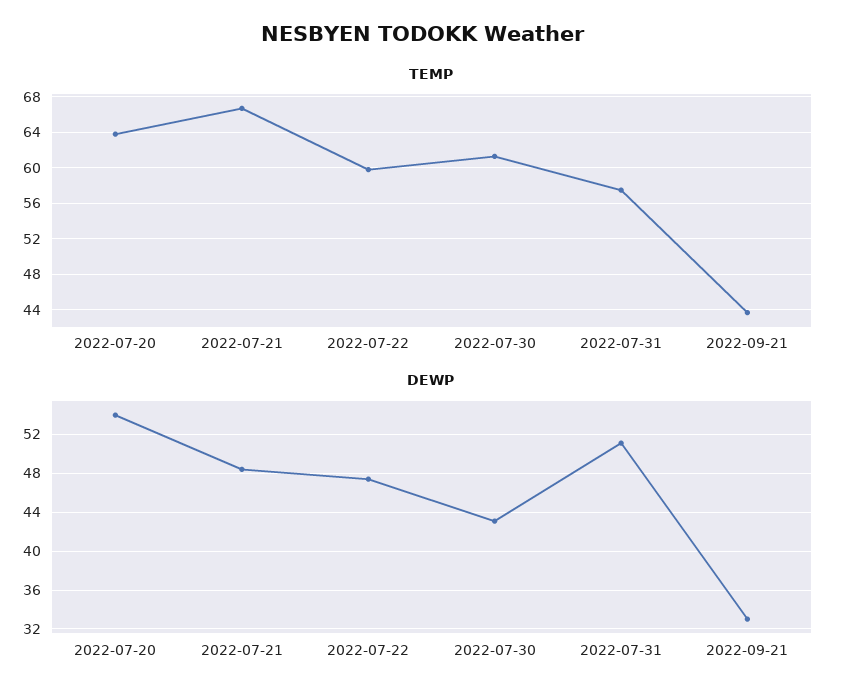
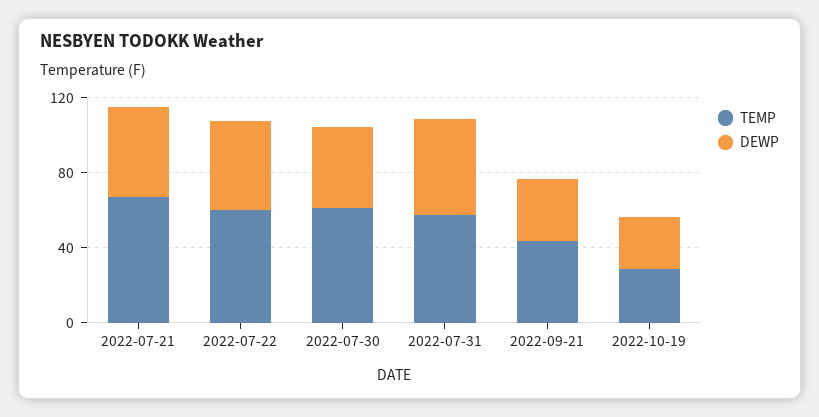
TEMP, 2022-07-20: 64 -> none
DEWP, 2022-07-20: 54 -> none
TEMP, 2022-10-19: none -> 30
DEWP, 2022-10-19: none -> 30

